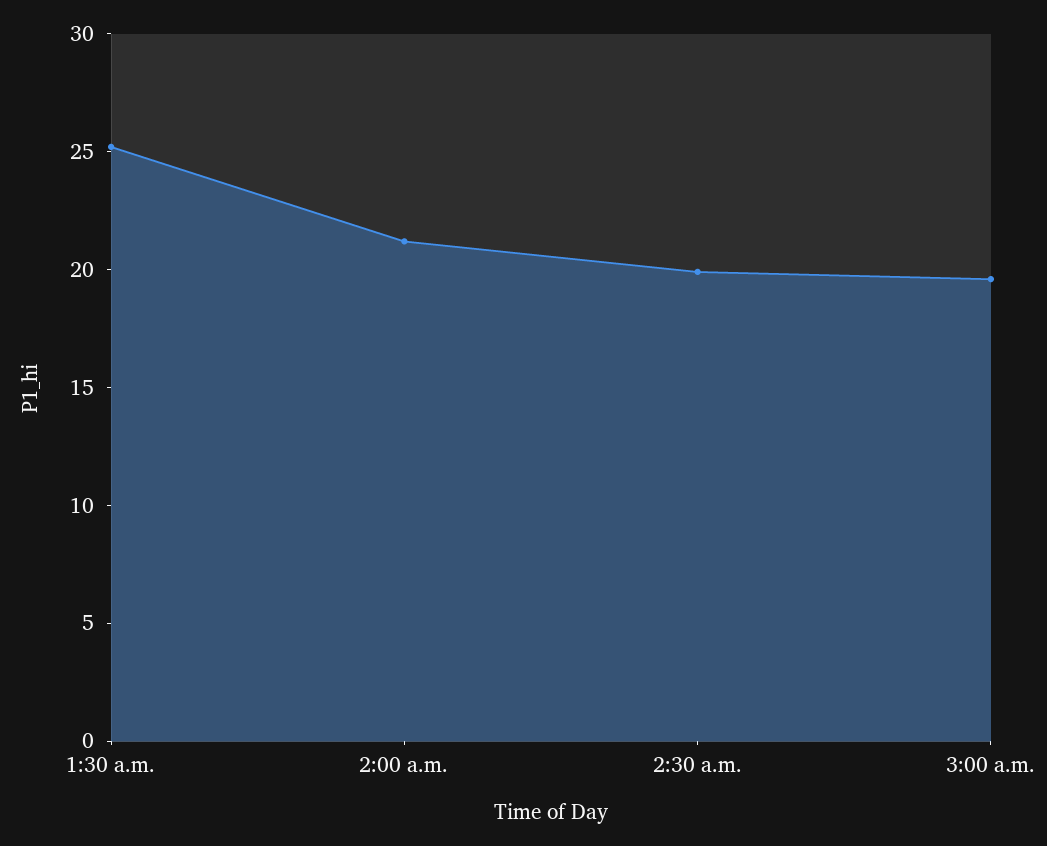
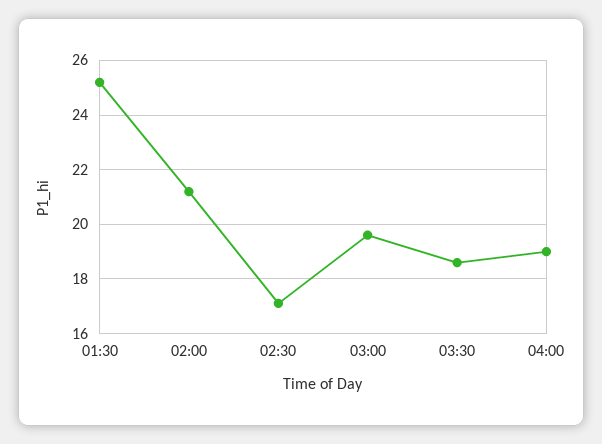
2:30 a.m.: 20 -> 17
03:30: none -> 18.5
04:00: none -> 19

